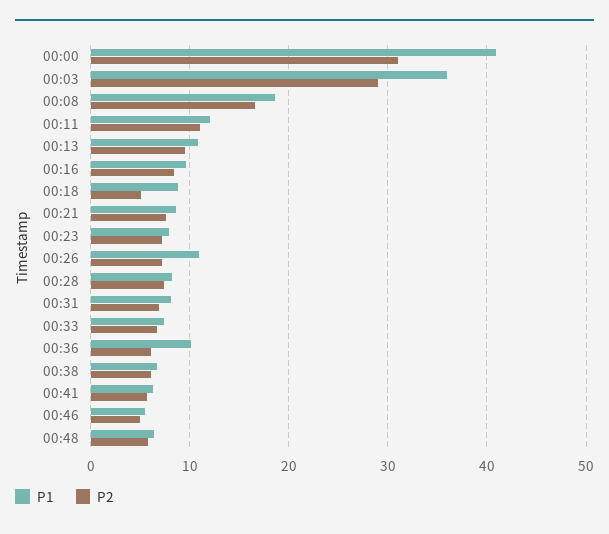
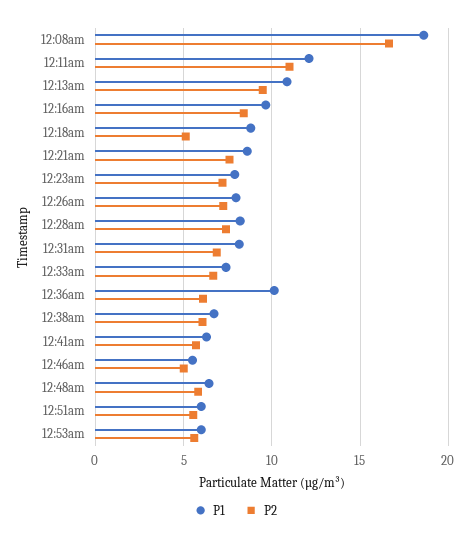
P1, 00:00: 41 -> none
P2, 00:00: 31 -> none
P1, 00:03: 36 -> none
P2, 00:03: 29 -> none
P1, 00:26: 11 -> 8
P1, 12:51am: none -> 6
P2, 12:51am: none -> 5.5
P1, 12:53am: none -> 6
P2, 12:53am: none -> 5.5

